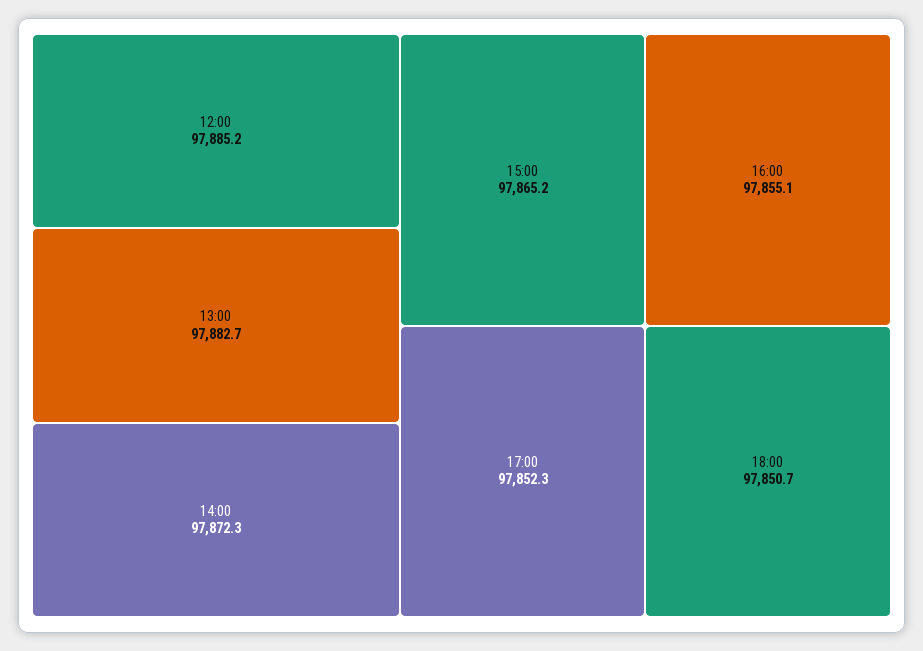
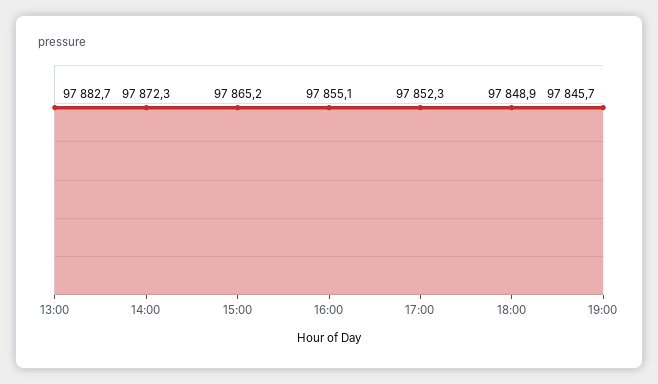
12:00: 97885.2 -> none
18:00: 97850.7 -> 97848.9
19:00: none -> 97845.7

